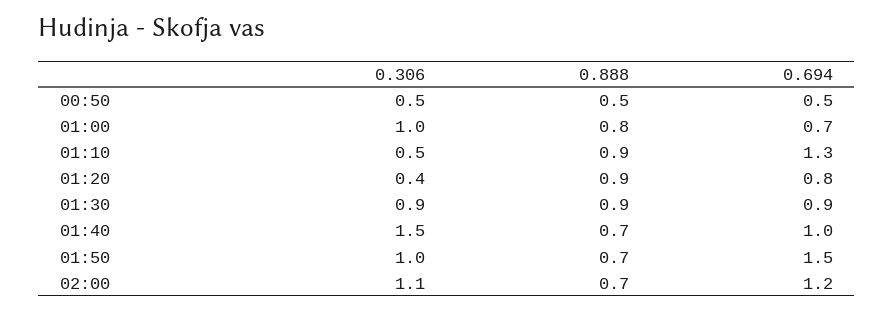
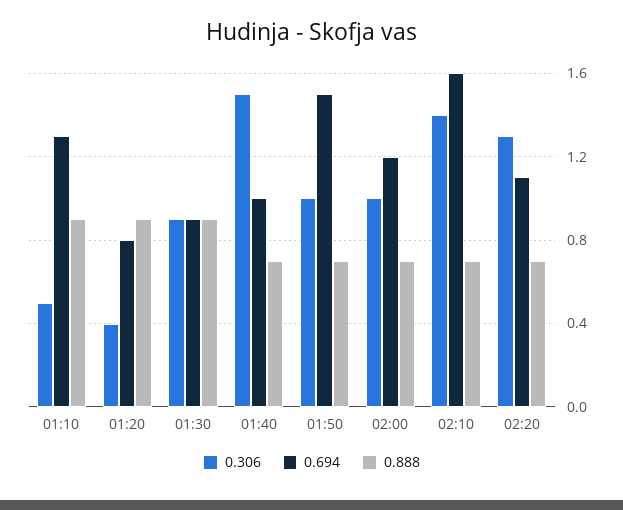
0.306, 00:50: 0.5 -> none
0.888, 00:50: 0.5 -> none
0.694, 00:50: 0.5 -> none
0.306, 01:00: 1 -> none
0.888, 01:00: 0.8 -> none
0.694, 01:00: 0.7 -> none
0.306, 02:00: 1.1 -> 1
0.306, 02:10: none -> 1.4
0.694, 02:10: none -> 1.6
0.888, 02:10: none -> 0.7
0.306, 02:20: none -> 1.3
0.694, 02:20: none -> 1.1
0.888, 02:20: none -> 0.7

